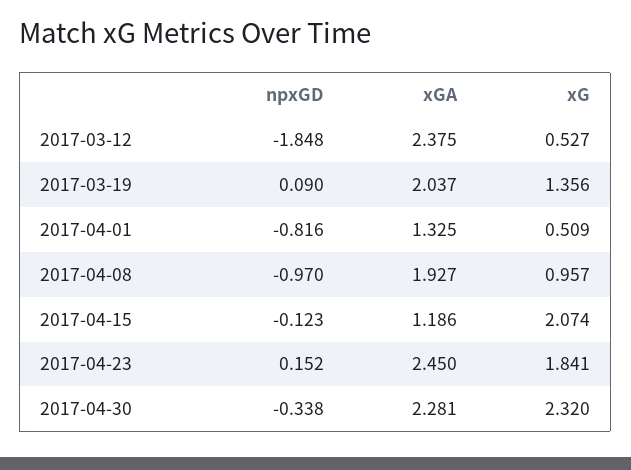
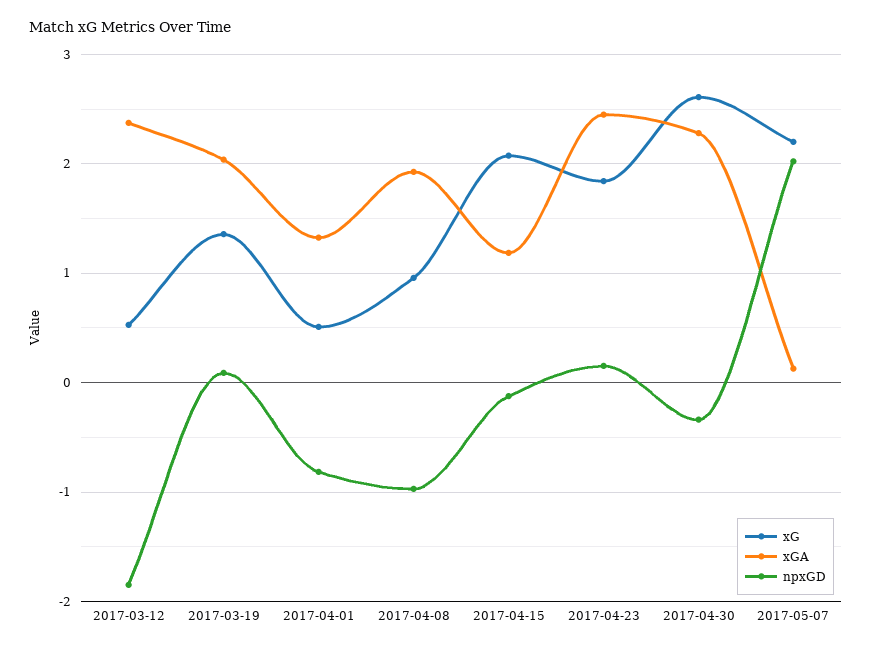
xG, 2017-04-30: 2.32 -> 2.6
xG, 2017-05-07: none -> 2.2
xGA, 2017-05-07: none -> 0.1
npxGD, 2017-05-07: none -> 2

